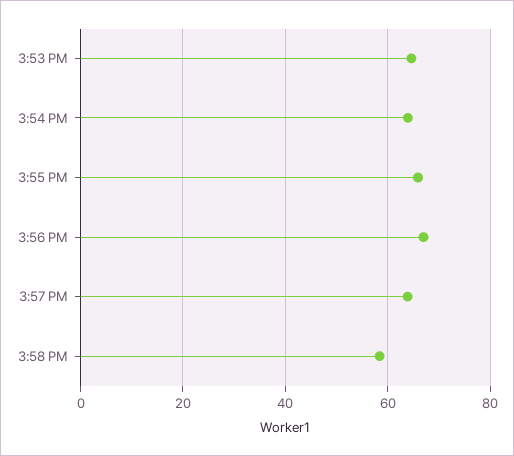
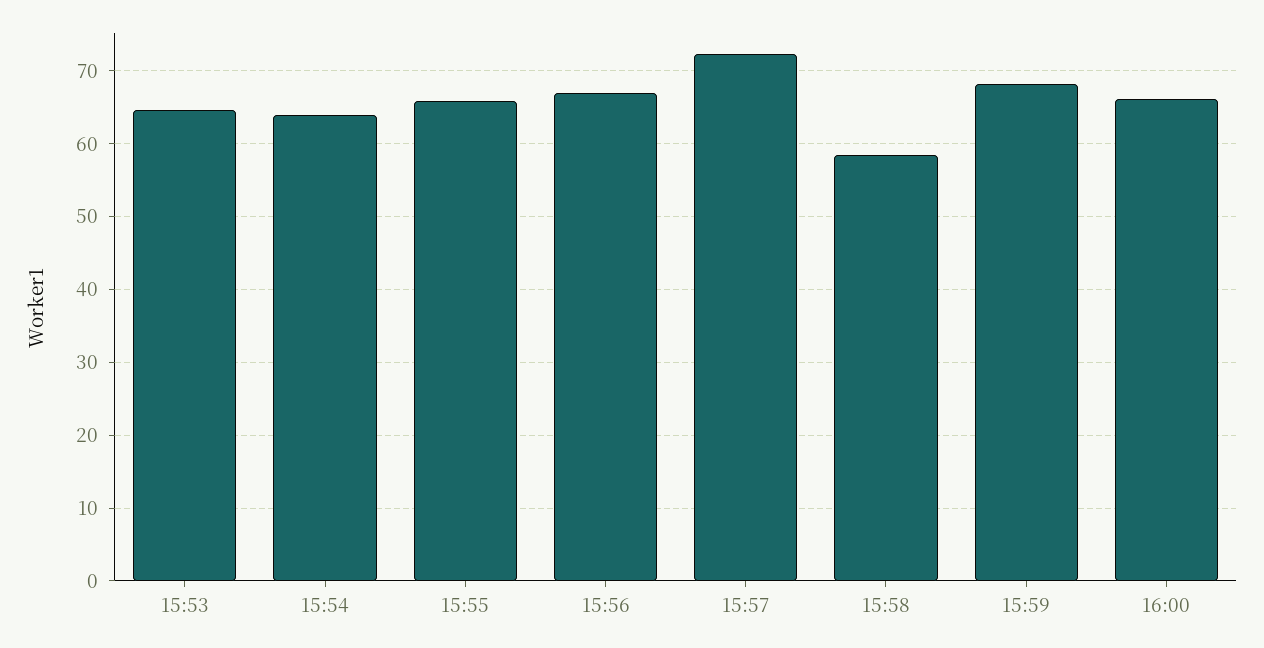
3:57 PM: 64 -> 72
15:59: none -> 68
16:00: none -> 66

